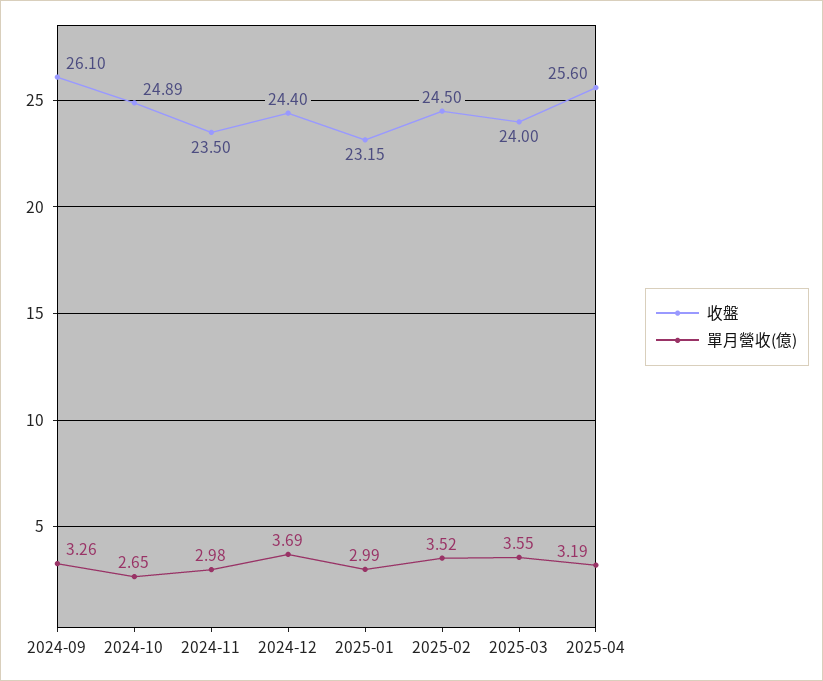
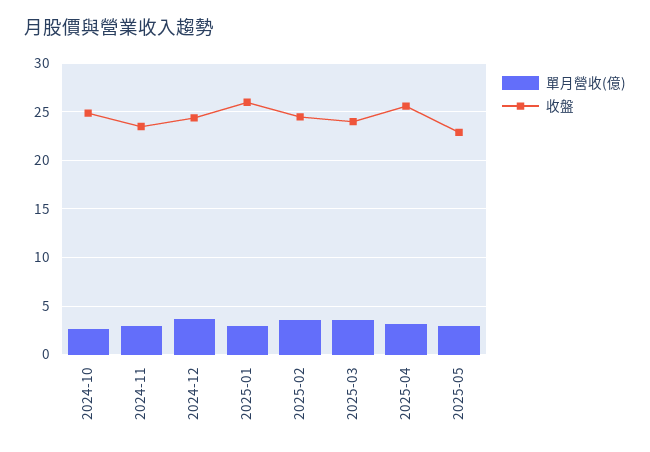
收盤, 2024-09: 26.1 -> none
單月營收(億), 2024-09: 3.26 -> none
收盤, 2025-01: 23.15 -> 26
單月營收(億), 2025-05: none -> 3
收盤, 2025-05: none -> 23

